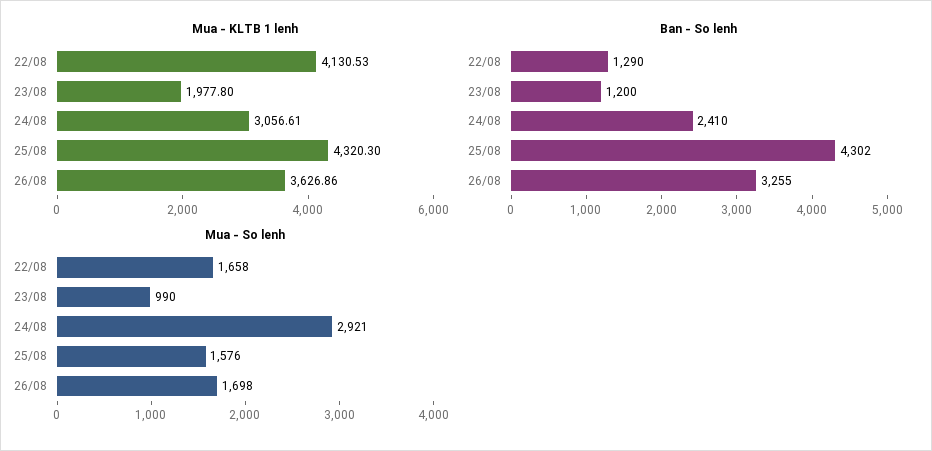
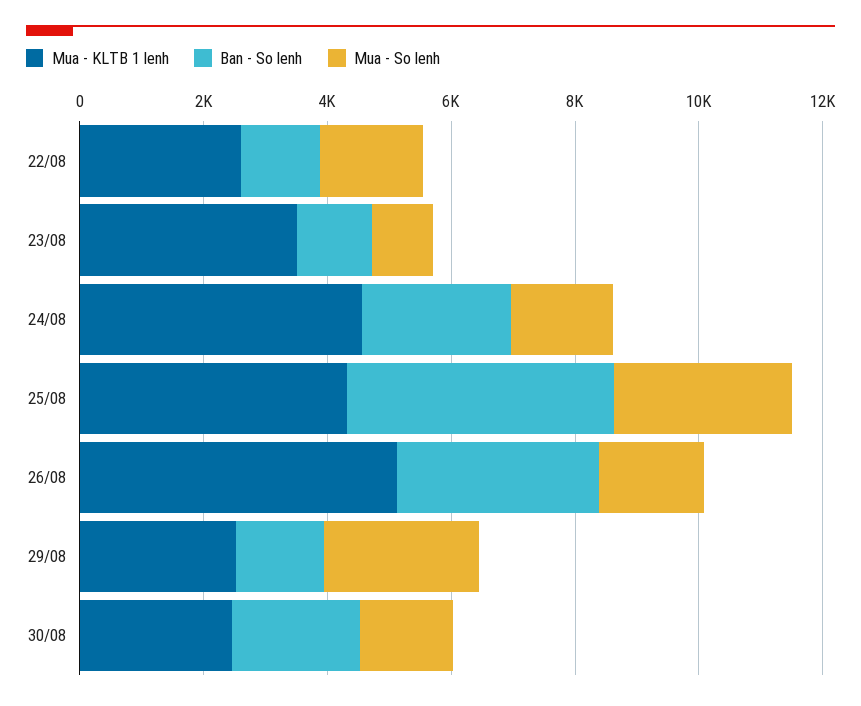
Mua - KLTB 1 lenh, 22/08: 4130.53 -> 2500
Mua - KLTB 1 lenh, 23/08: 1977.8 -> 3500
Mua - KLTB 1 lenh, 24/08: 3056.61 -> 4500
Mua - KLTB 1 lenh, 26/08: 3626.86 -> 5000
Mua - So lenh, 24/08: 2921 -> 1500
Mua - So lenh, 25/08: 1576 -> 3000
Mua - KLTB 1 lenh, 29/08: none -> 2500
Ban - So lenh, 29/08: none -> 1500
Mua - So lenh, 29/08: none -> 2500
Mua - KLTB 1 lenh, 30/08: none -> 2500
Ban - So lenh, 30/08: none -> 2000
Mua - So lenh, 30/08: none -> 1500

